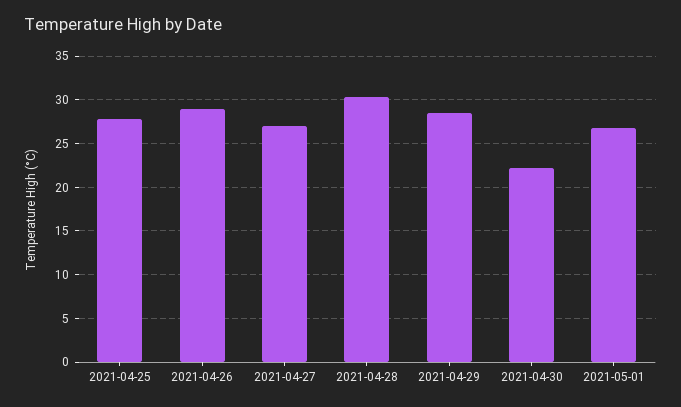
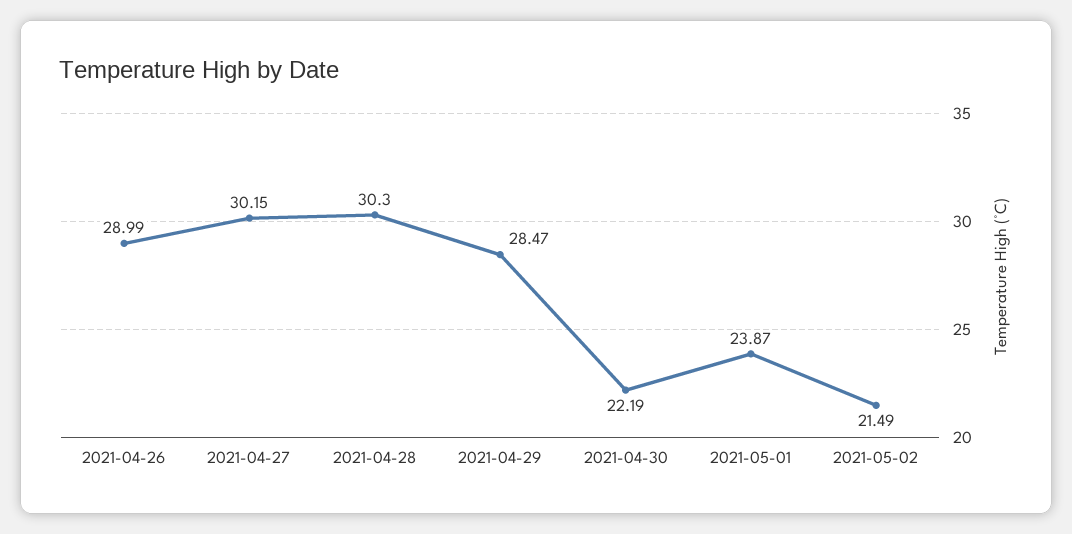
2021-04-25: 28 -> none
2021-04-27: 27 -> 30.15
2021-05-01: 27 -> 23.87
2021-05-02: none -> 21.49

